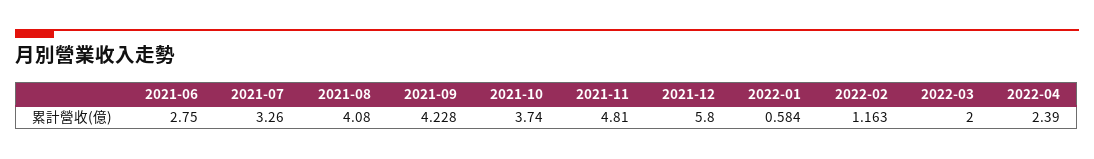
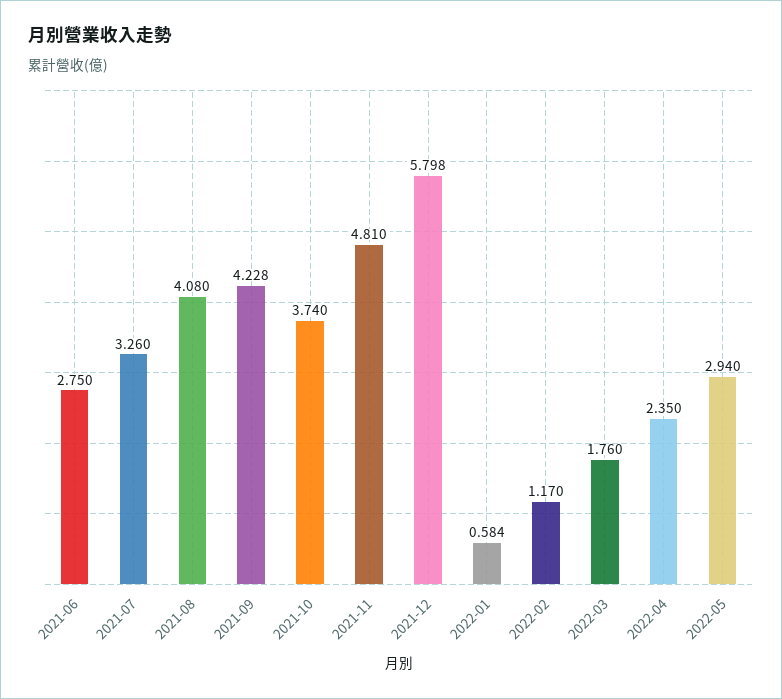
2021-12: 5.8 -> 5.798
2022-02: 1.163 -> 1.17
2022-03: 2 -> 1.76
2022-04: 2.39 -> 2.35
2022-05: none -> 2.94

